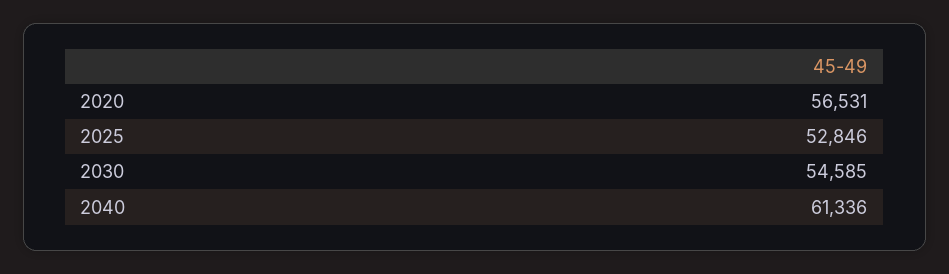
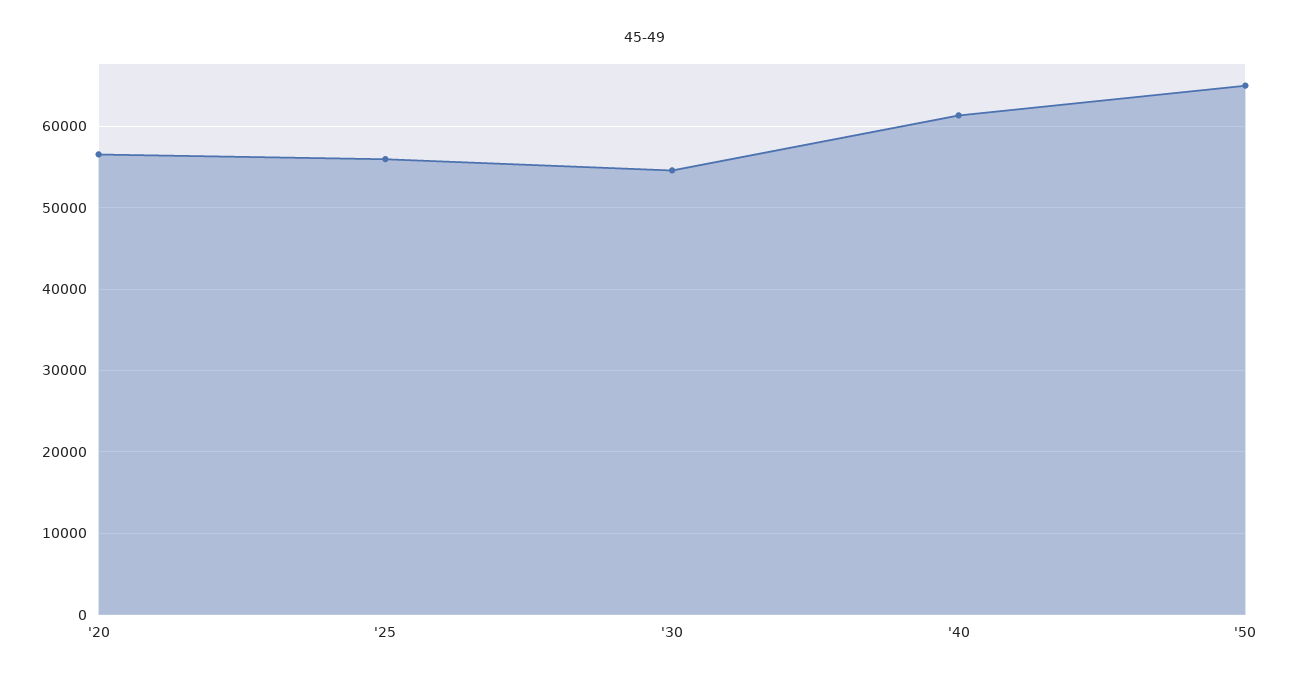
2025: 52846 -> 56000
'50: none -> 65000

